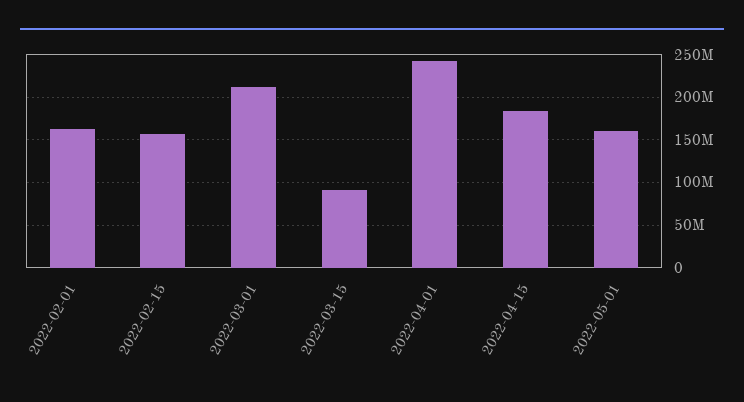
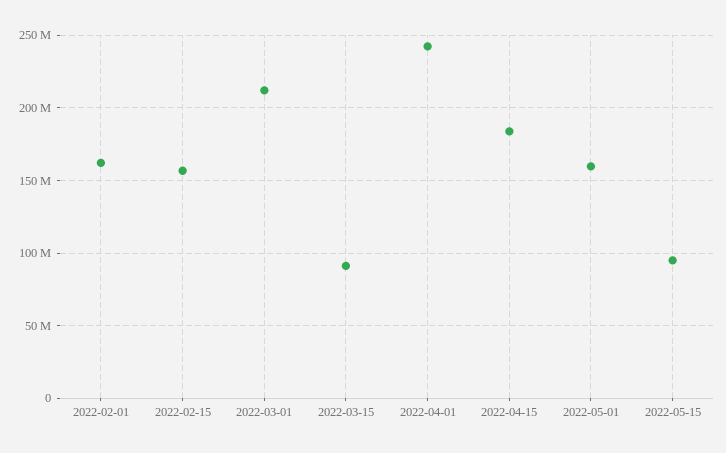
2022-05-15: none -> 95000000

